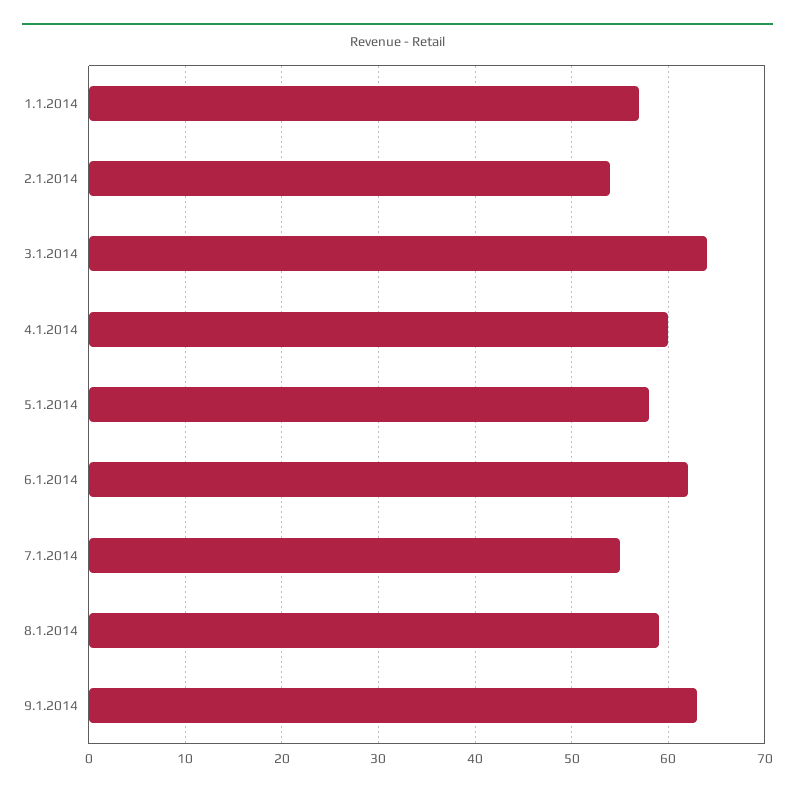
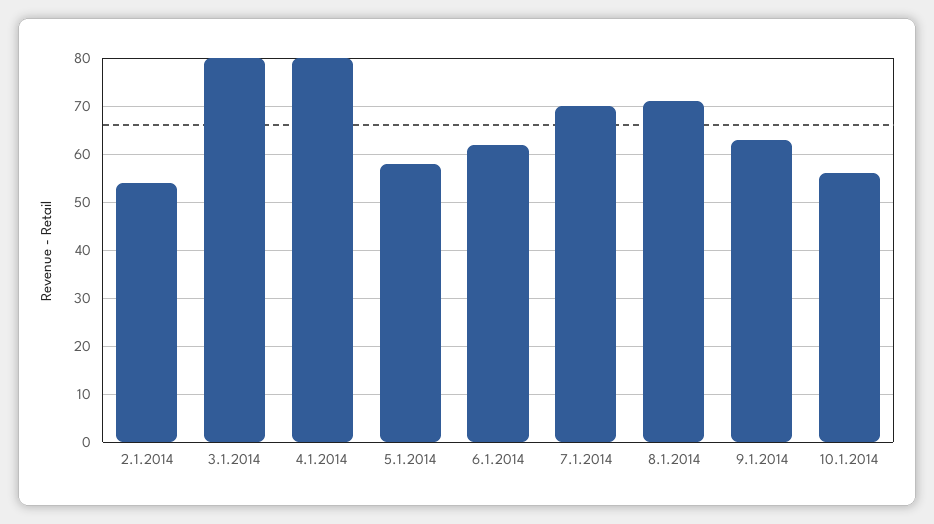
1.1.2014: 57 -> none
3.1.2014: 64 -> 80
4.1.2014: 60 -> 80
7.1.2014: 55 -> 70
8.1.2014: 59 -> 70
10.1.2014: none -> 55

